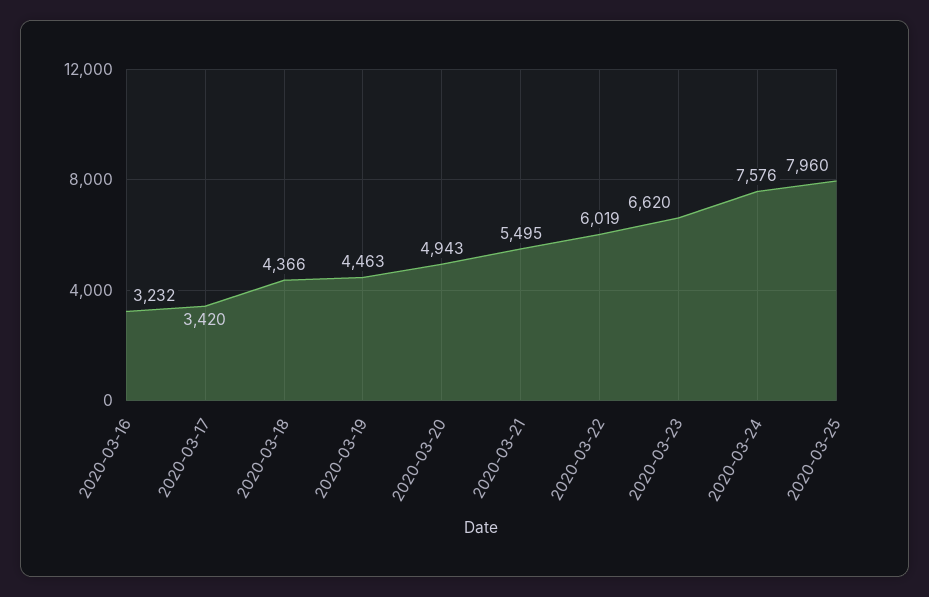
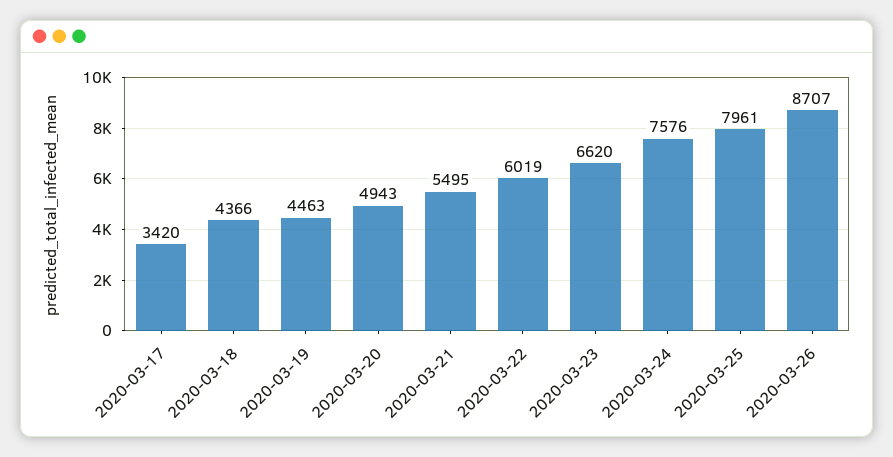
2020-03-16: 3232 -> none
2020-03-25: 7960 -> 7961
2020-03-26: none -> 8707

